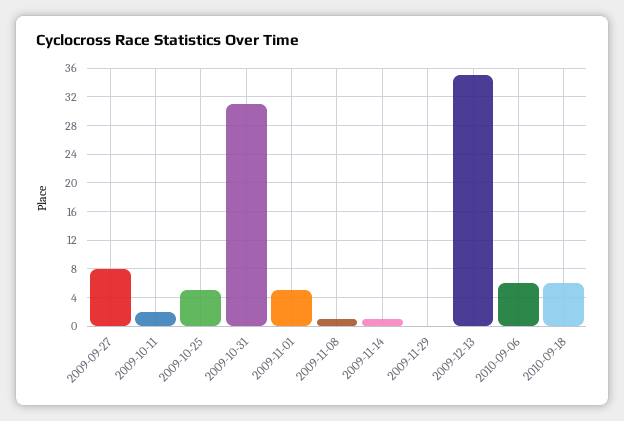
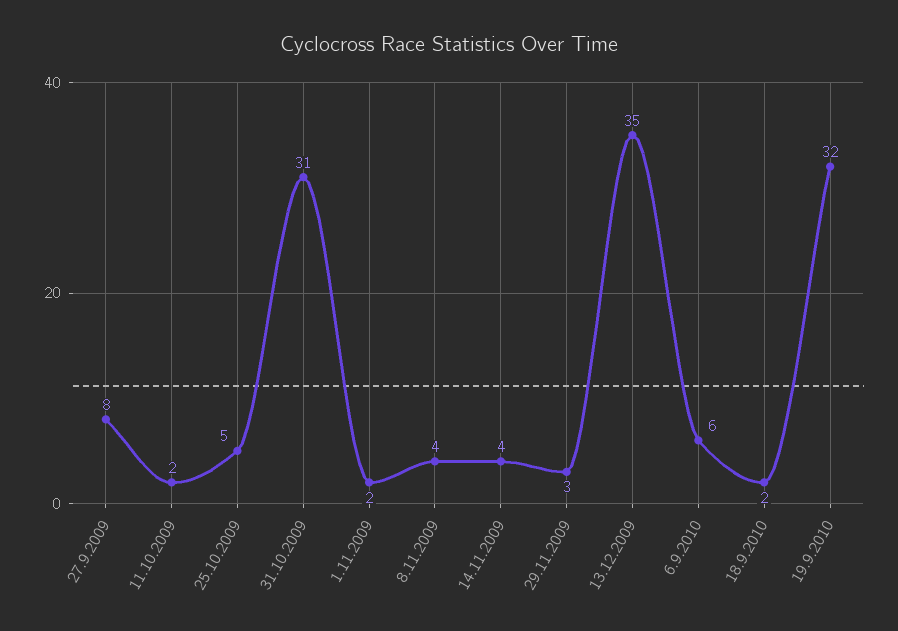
2009-11-01: 5 -> 2
2009-11-08: 1 -> 4
2009-11-14: 1 -> 4
2009-11-29: 0 -> 3
2010-09-18: 6 -> 2
19.9.2010: none -> 32

